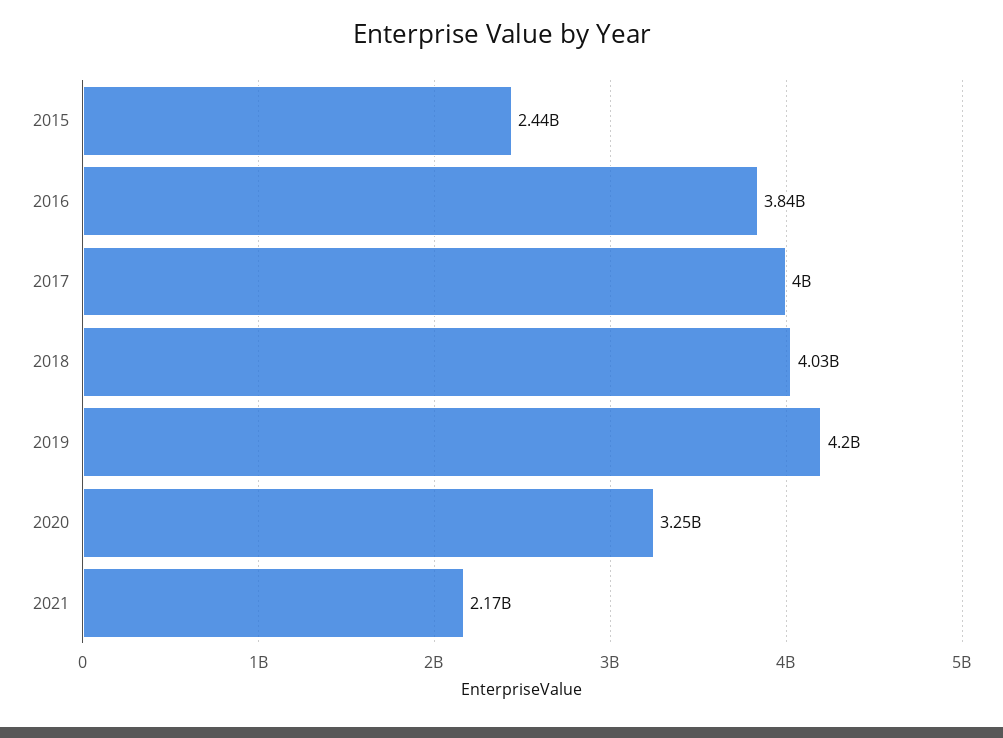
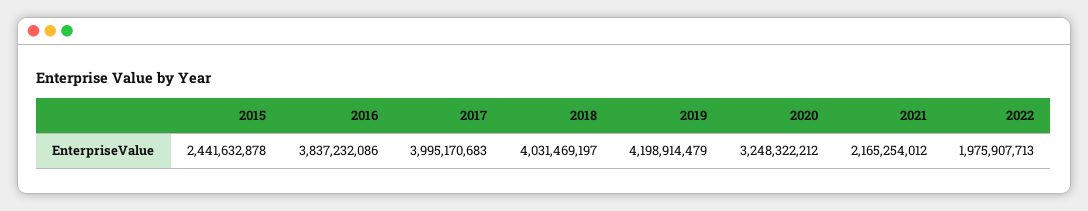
2022: none -> 1975907713

